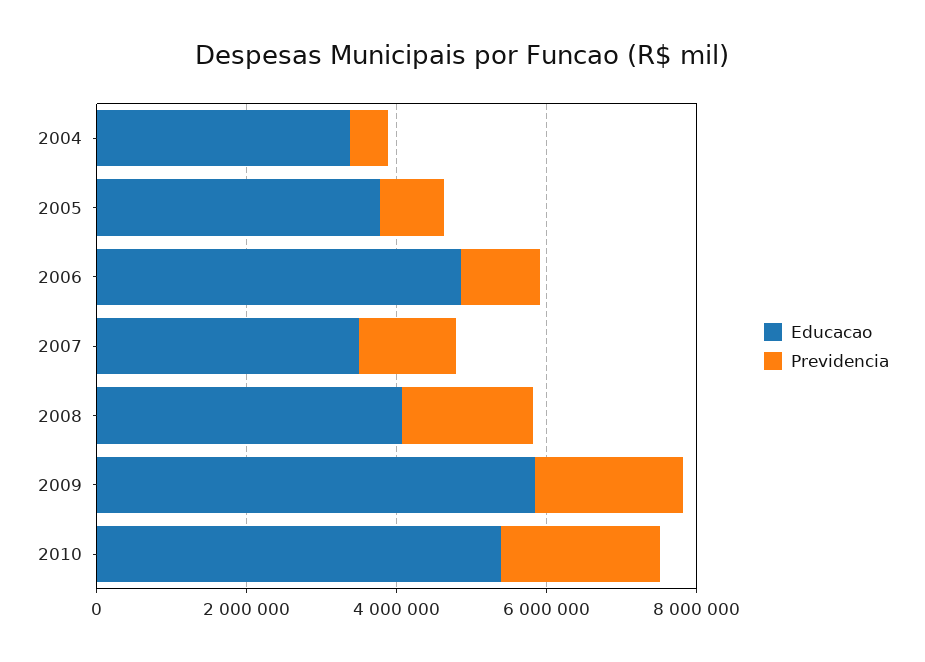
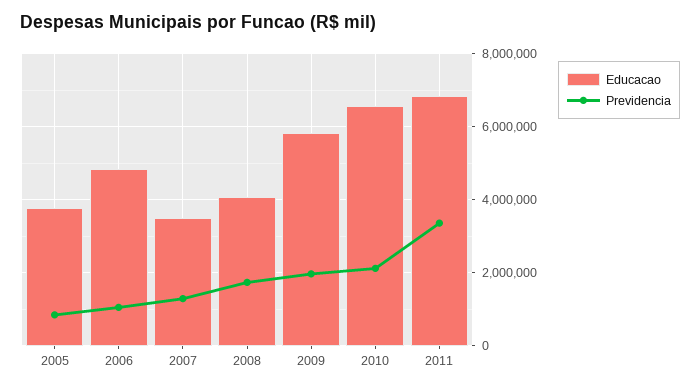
Educacao, 2004: 3500000 -> none
Previdencia, 2004: 500000 -> none
Educacao, 2010: 5500000 -> 6600000
Educacao, 2011: none -> 6800000
Previdencia, 2011: none -> 3400000

